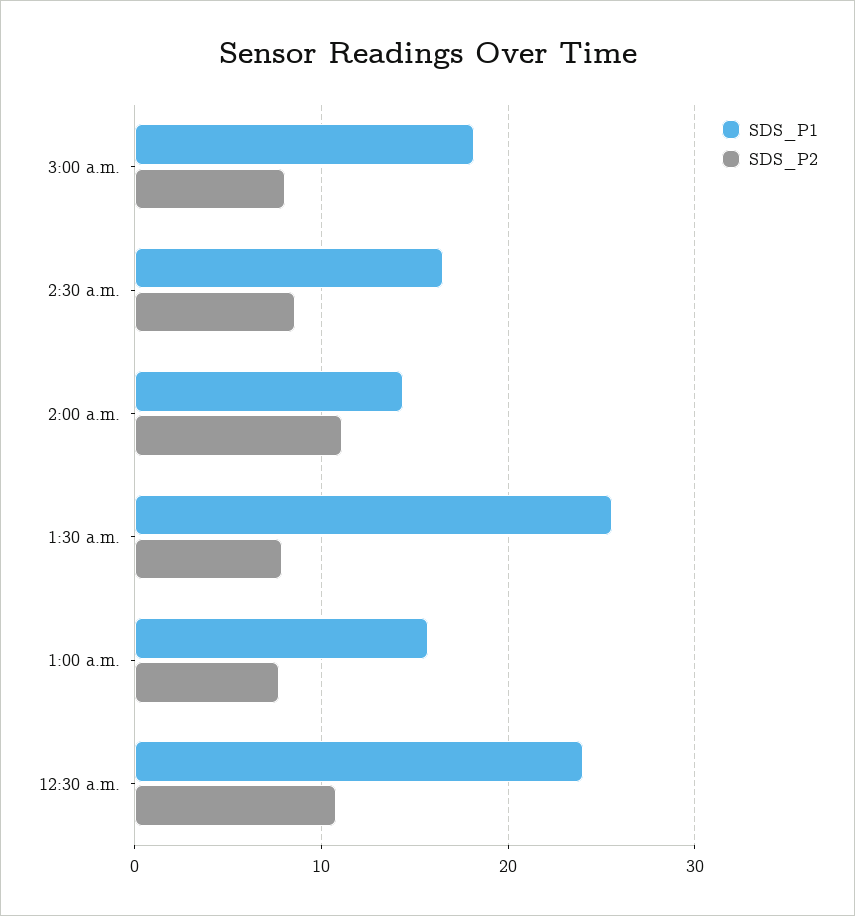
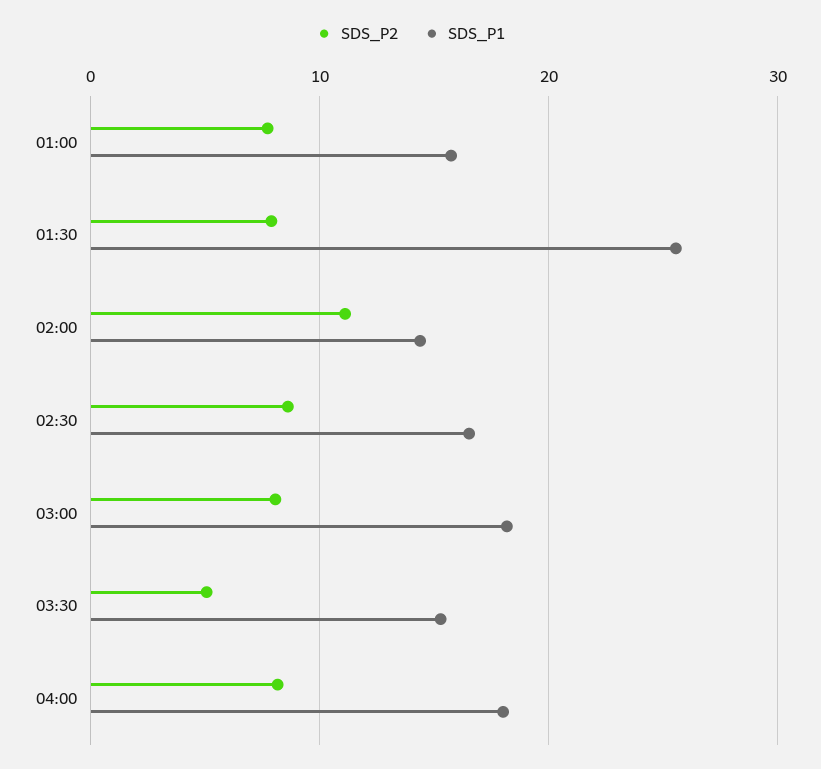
SDS_P1, 12:30 a.m.: 24 -> none
SDS_P2, 12:30 a.m.: 11 -> none
SDS_P2, 03:30: none -> 5
SDS_P1, 03:30: none -> 15
SDS_P2, 04:00: none -> 8
SDS_P1, 04:00: none -> 18

